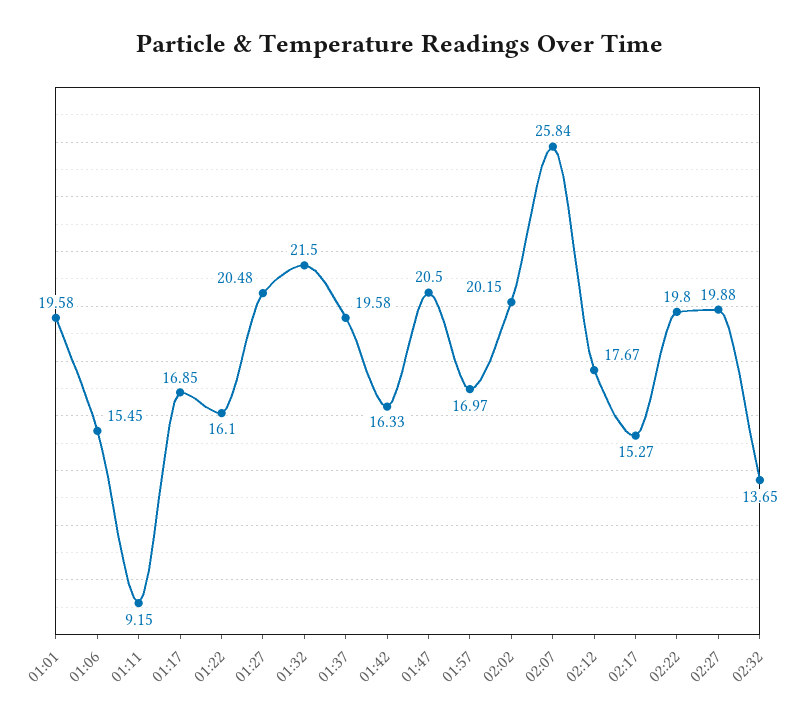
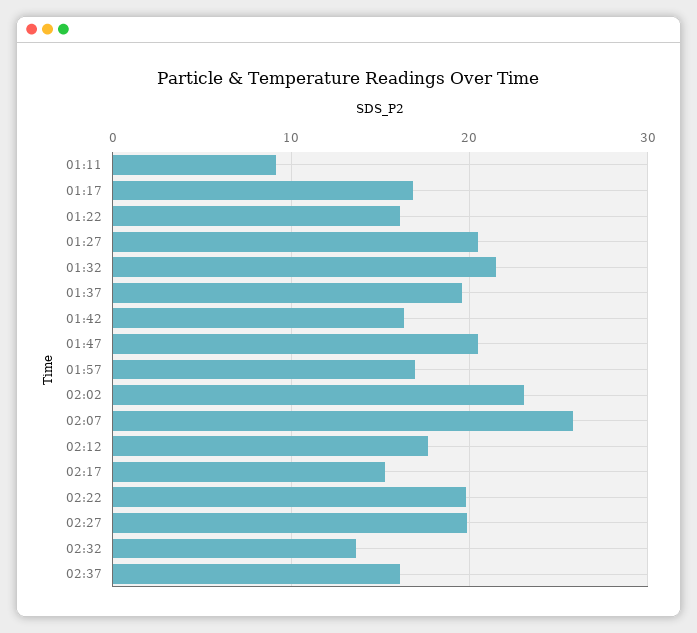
01:01: 19.58 -> none
01:06: 15.45 -> none
02:02: 20.15 -> 23
02:37: none -> 16

